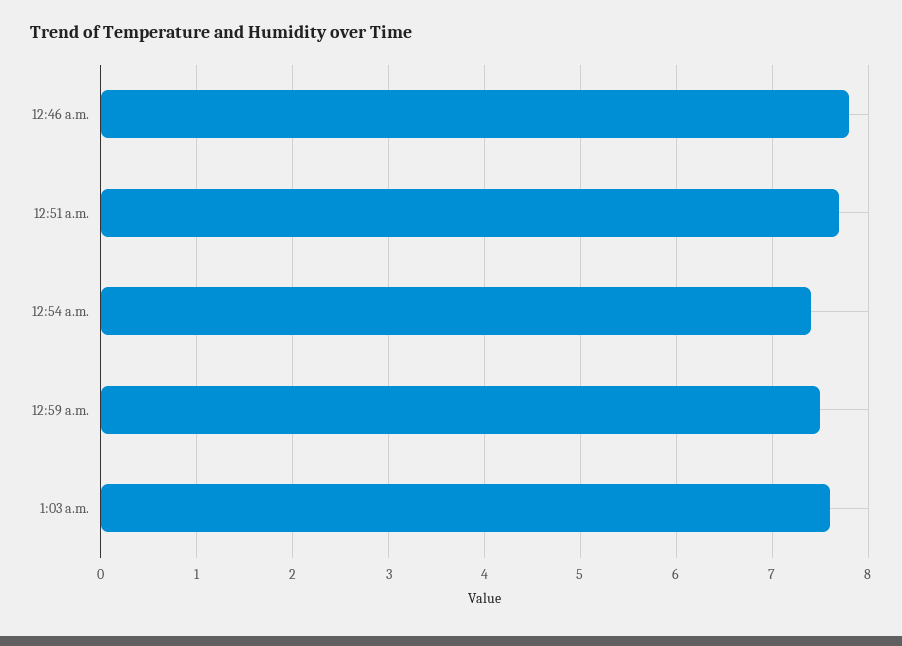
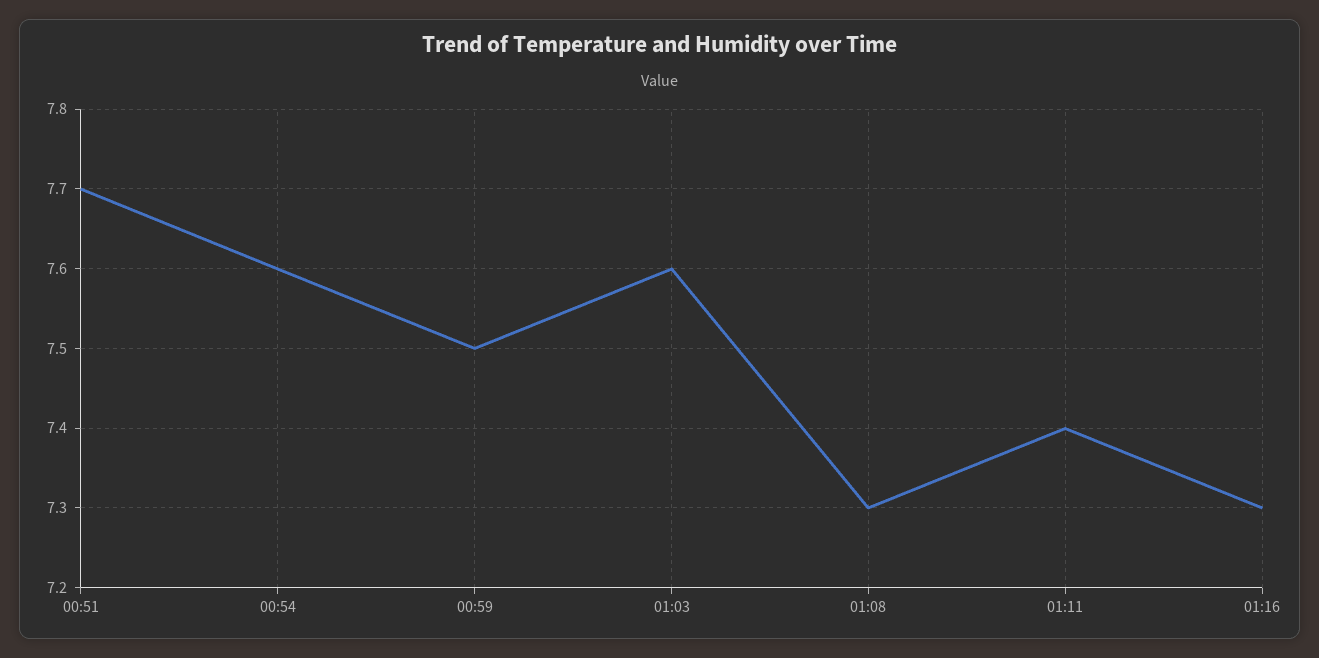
12:46 a.m.: 7.8 -> none
12:54 a.m.: 7.4 -> 7.6
01:08: none -> 7.3
01:11: none -> 7.4
01:16: none -> 7.3

